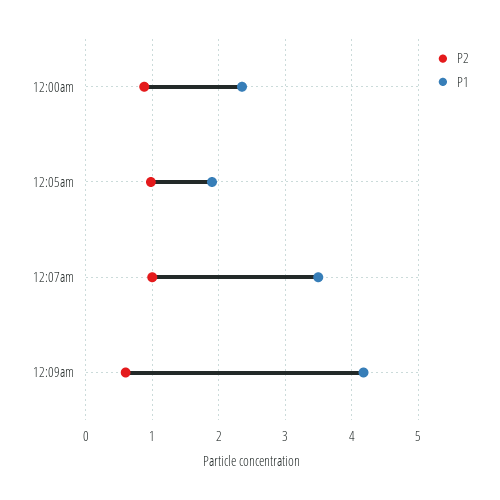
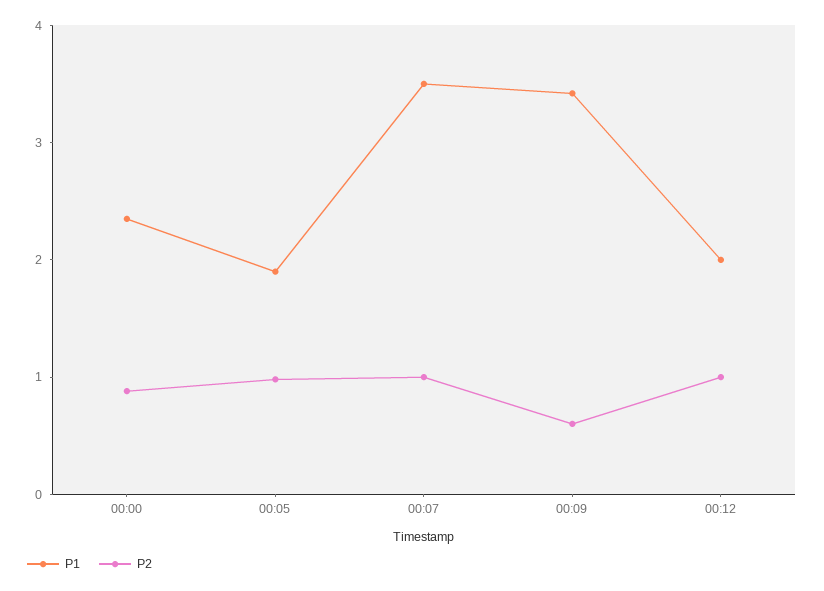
P1, 12:09am: 4.2 -> 3.4
P1, 00:12: none -> 2
P2, 00:12: none -> 1

